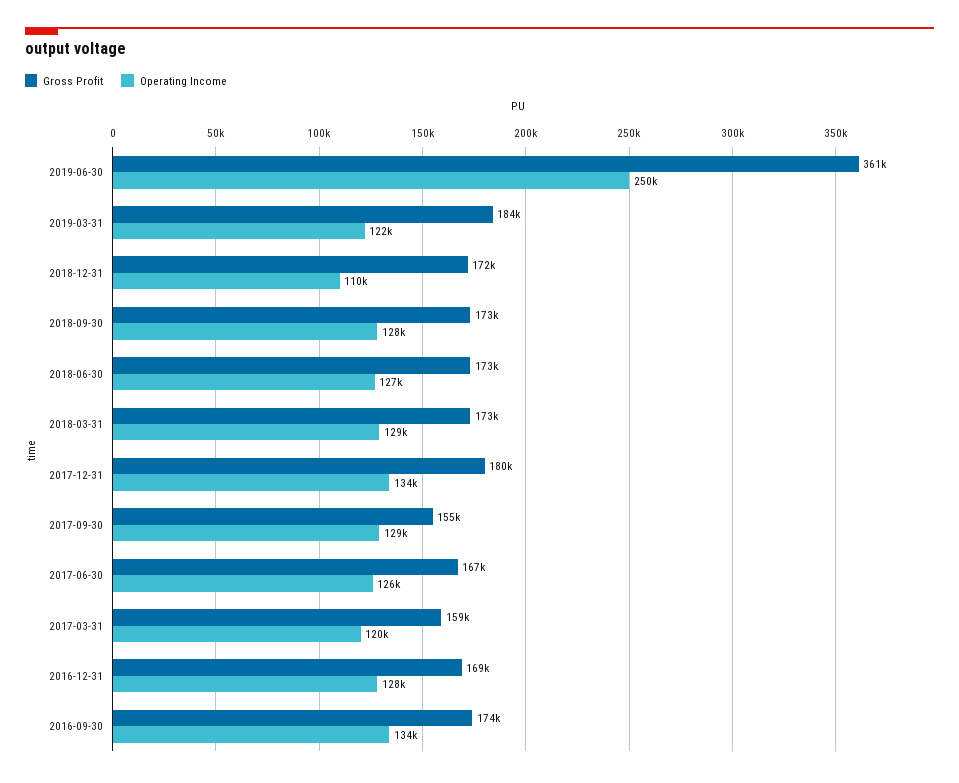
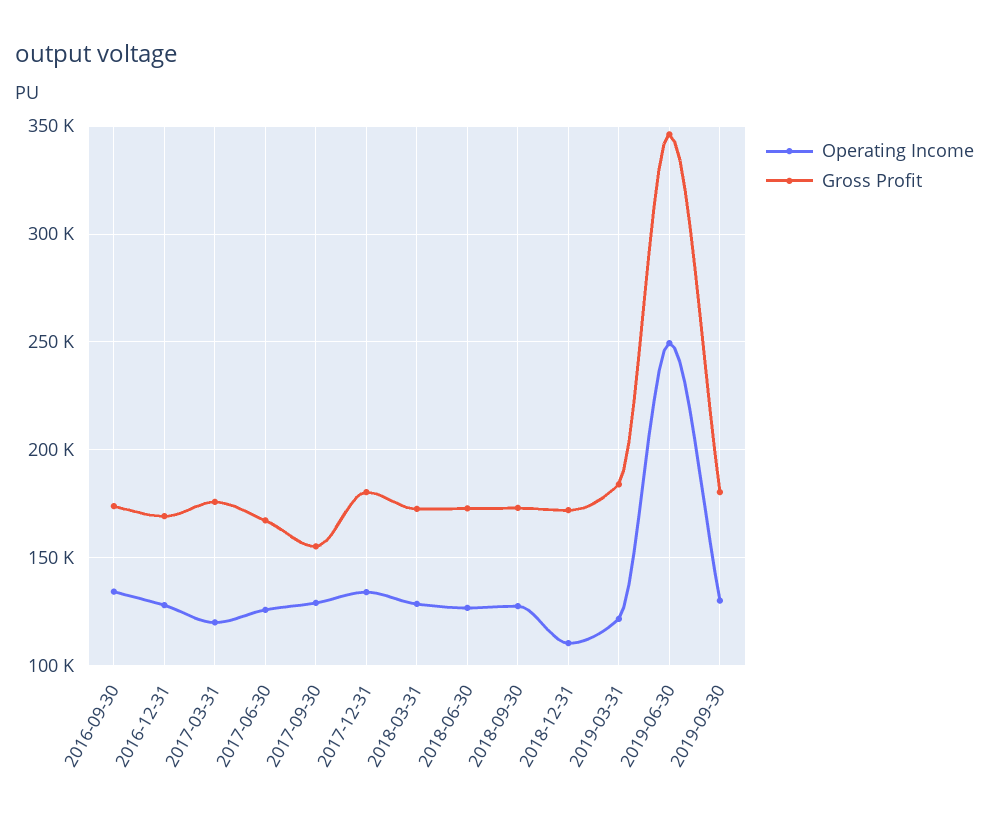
Gross Profit, 2019-06-30: 361000 -> 345000
Gross Profit, 2017-03-31: 159000 -> 175000
Operating Income, 2019-09-30: none -> 130000
Gross Profit, 2019-09-30: none -> 180000

